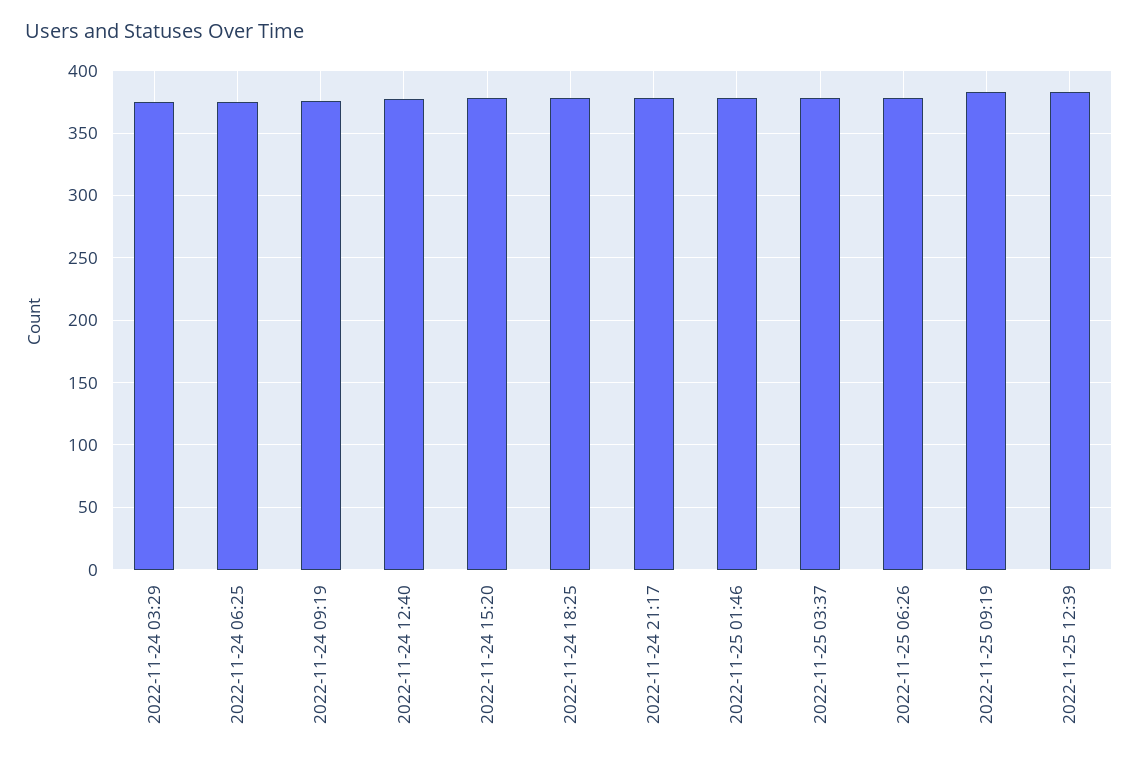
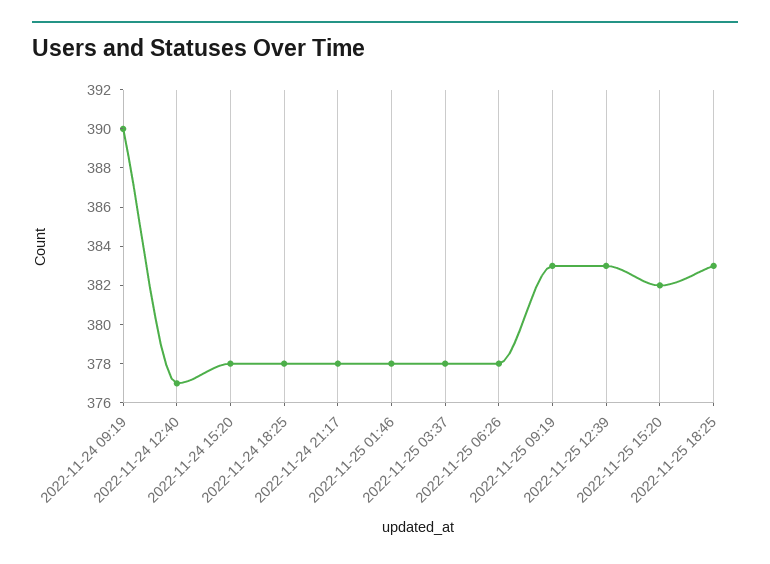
2022-11-24 03:29: 375 -> none
2022-11-24 06:25: 375 -> none
2022-11-24 09:19: 375 -> 390
2022-11-25 15:20: none -> 382
2022-11-25 18:25: none -> 383

